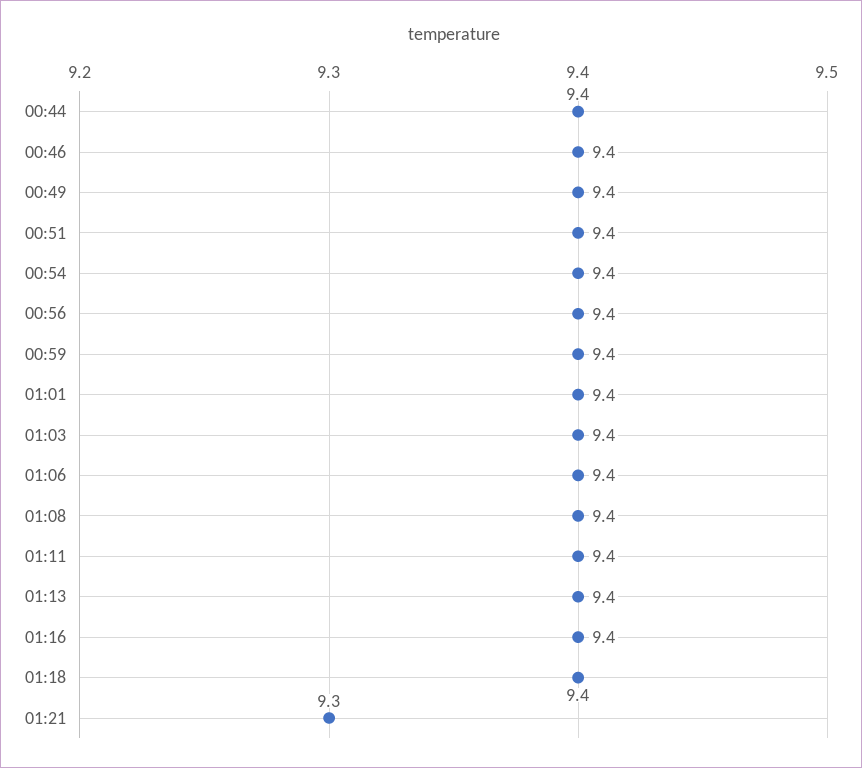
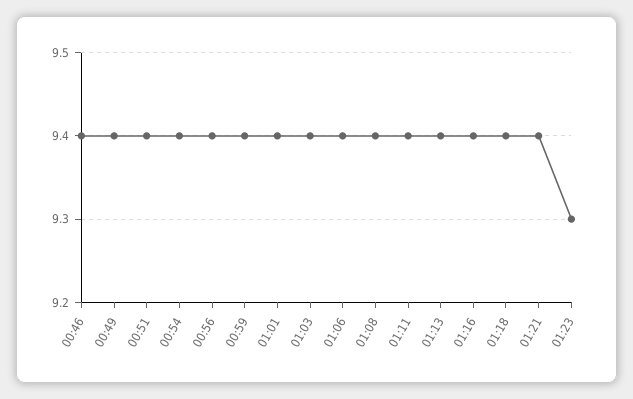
00:44: 9.4 -> none
01:21: 9.3 -> 9.4
01:23: none -> 9.3

